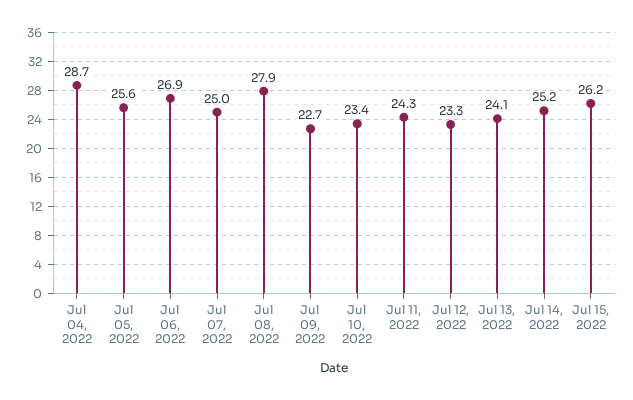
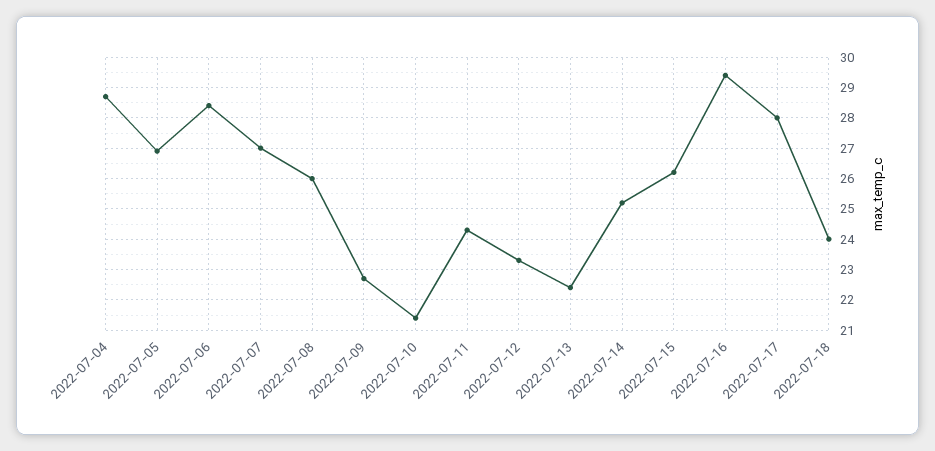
Jul 05, 2022: 25.6 -> 27
Jul 06, 2022: 26.9 -> 28.5
Jul 07, 2022: 25 -> 27
Jul 08, 2022: 27.9 -> 26
Jul 10, 2022: 23.4 -> 21.5
Jul 13, 2022: 24.1 -> 22.5
2022-07-16: none -> 29.5
2022-07-17: none -> 28
2022-07-18: none -> 24

